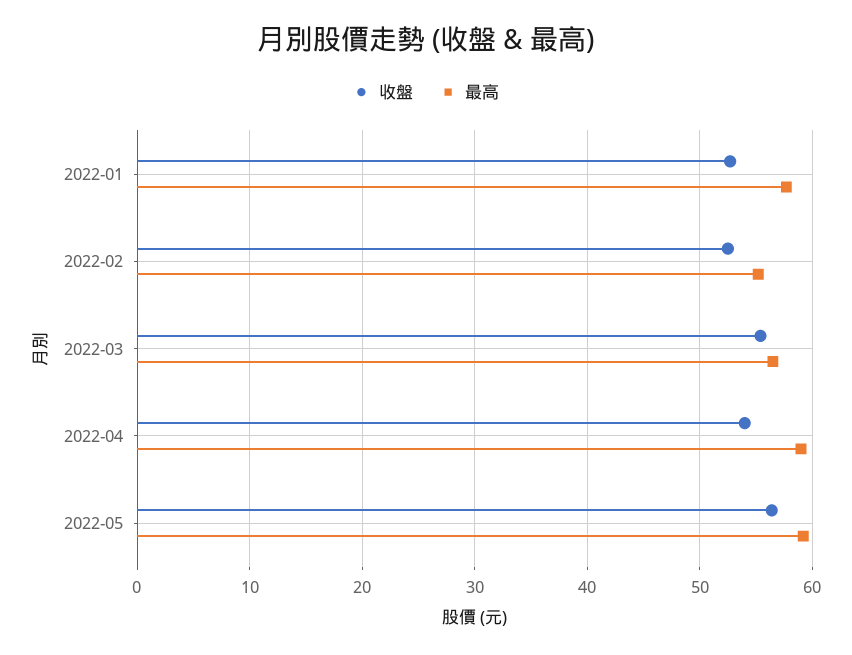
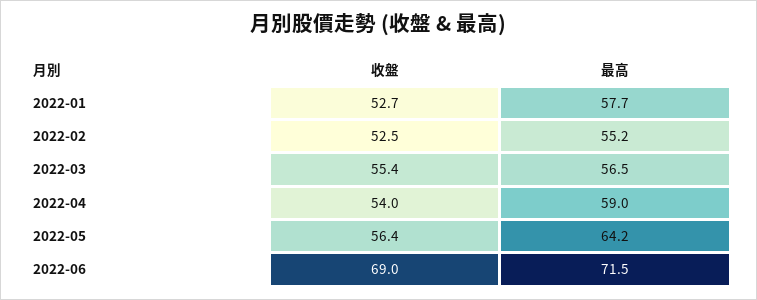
最高, 2022-05: 59 -> 64.2
收盤, 2022-06: none -> 69
最高, 2022-06: none -> 71.5

